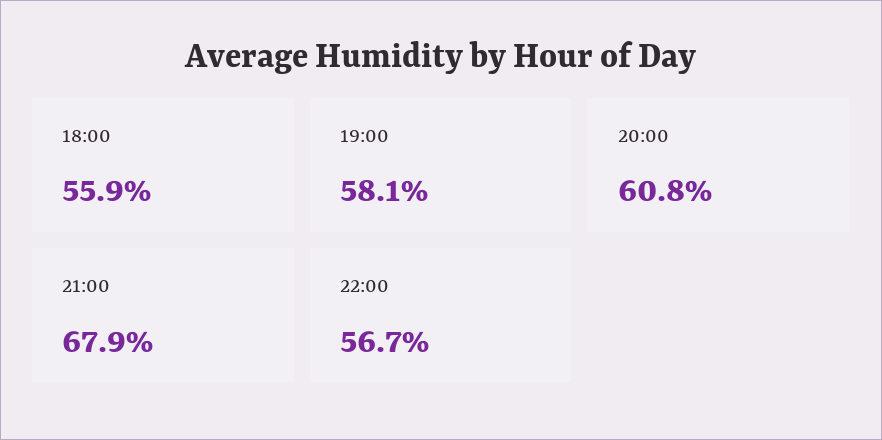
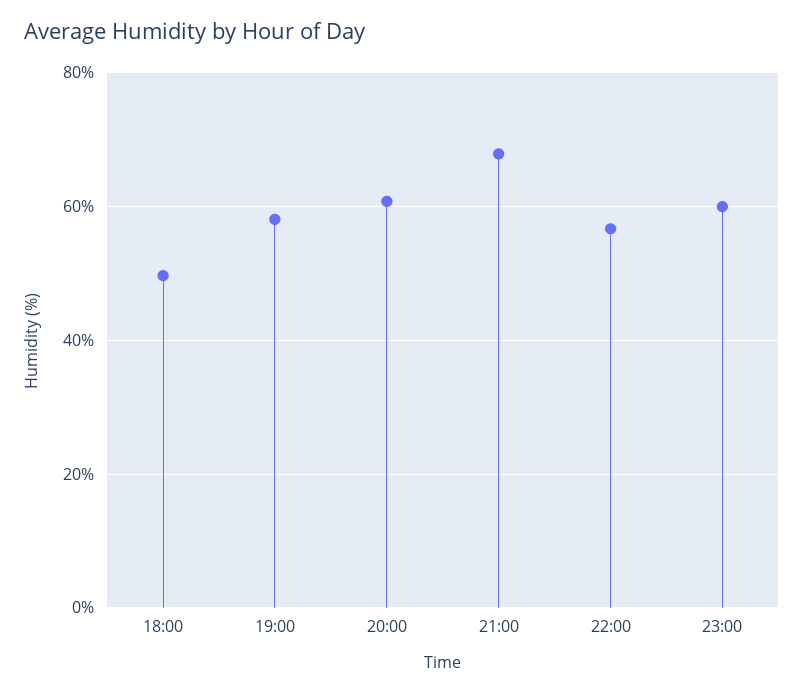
18:00: 55.9 -> 50
23:00: none -> 60

